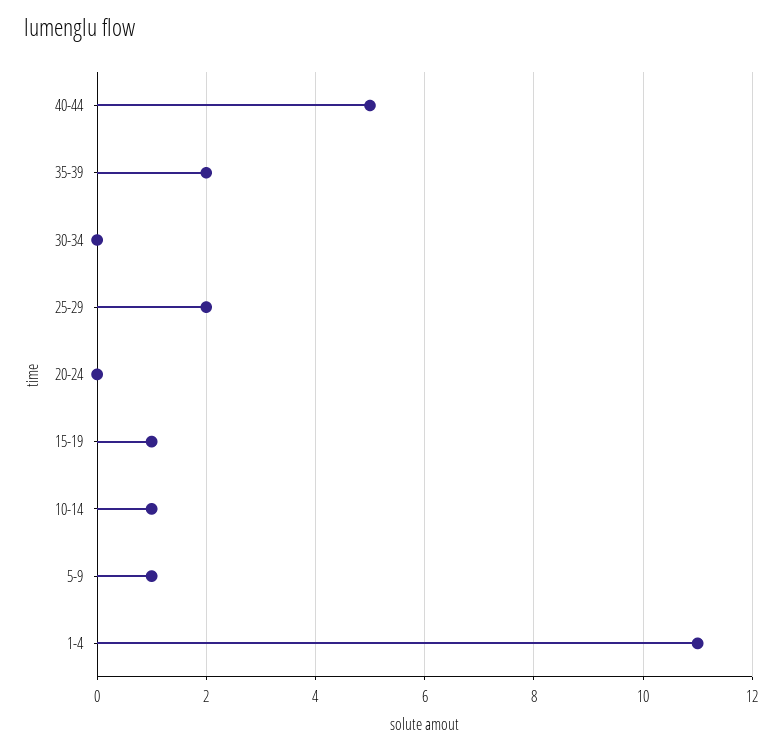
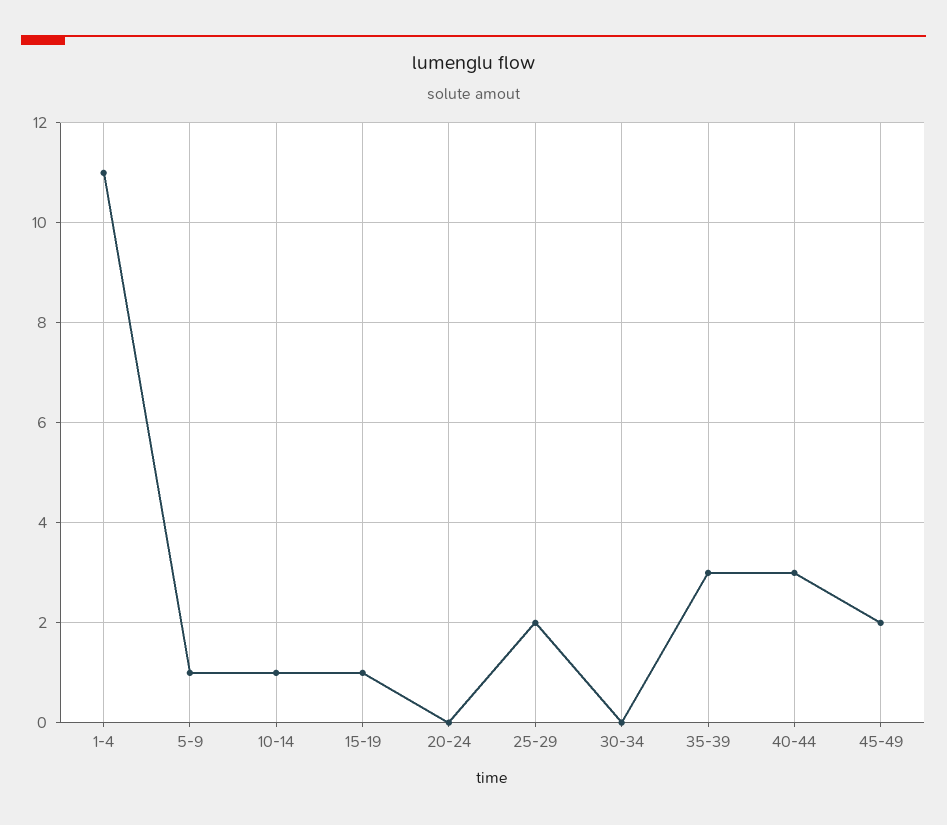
40-44: 5 -> 3
35-39: 2 -> 3
45-49: none -> 2

